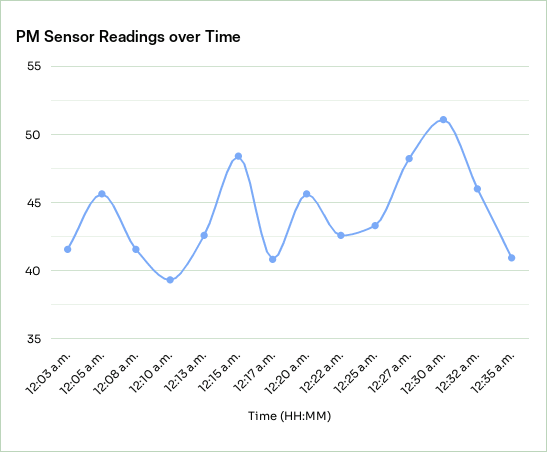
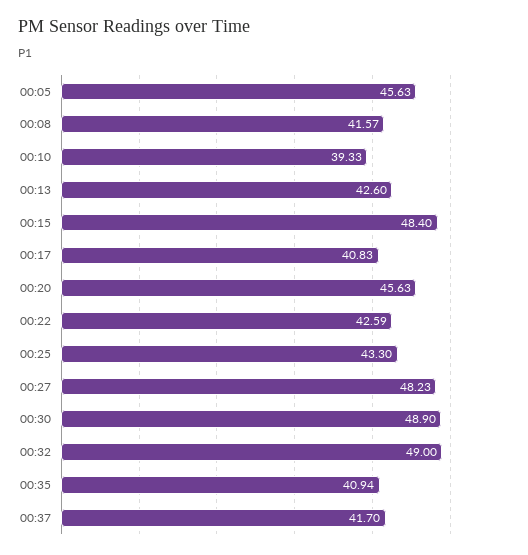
12:03 a.m.: 41.5 -> none
12:30 a.m.: 51 -> 48.9
12:32 a.m.: 46 -> 49
00:37: none -> 41.7

